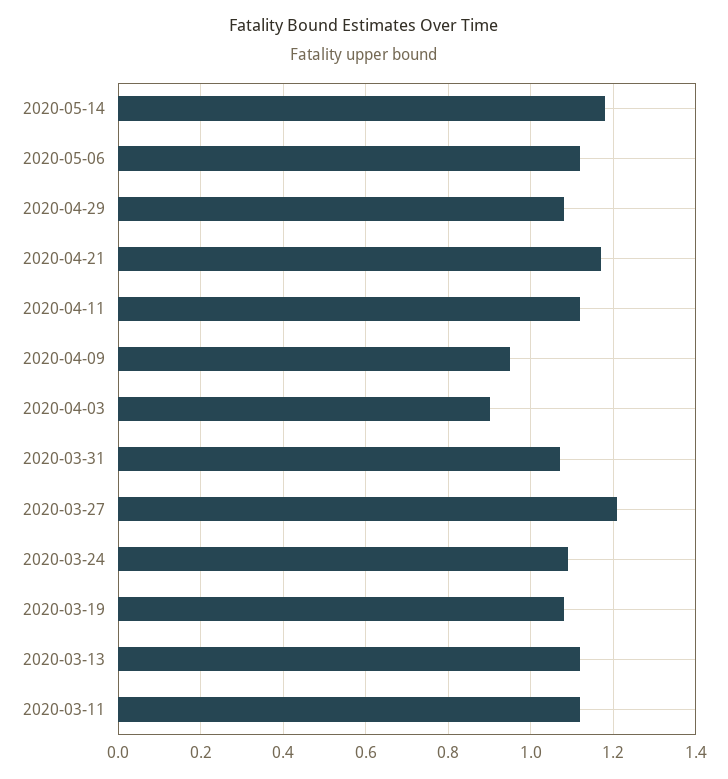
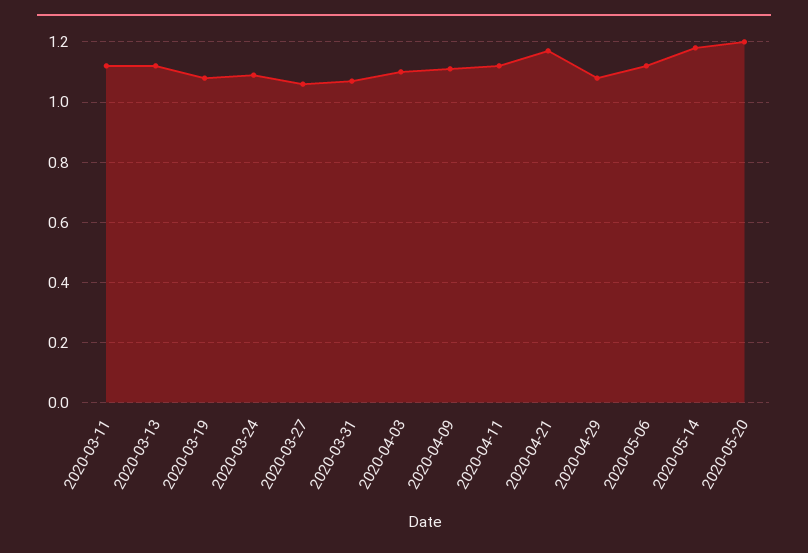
2020-04-09: 0.95 -> 1.1
2020-04-03: 0.9 -> 1.1
2020-03-27: 1.2 -> 1.05
2020-05-20: none -> 1.2

